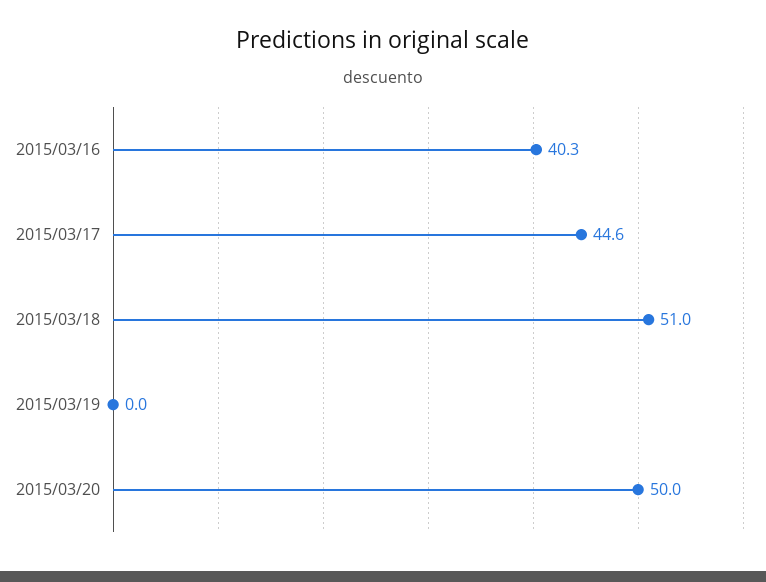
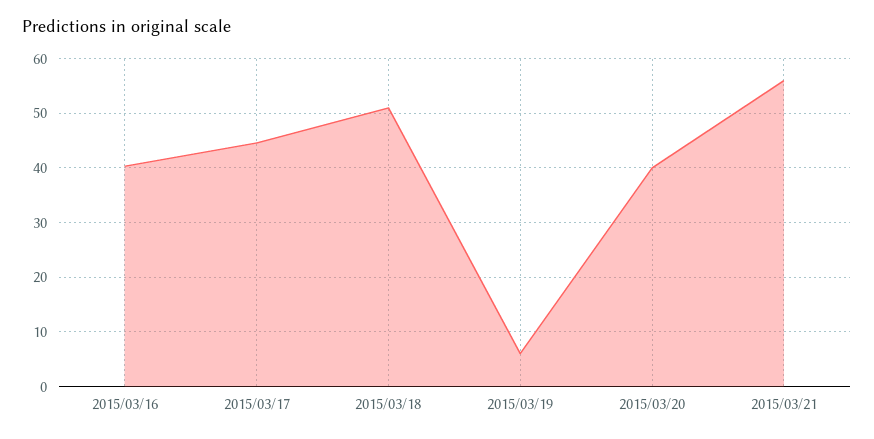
2015/03/19: 0 -> 6
2015/03/20: 50 -> 40
2015/03/21: none -> 56

